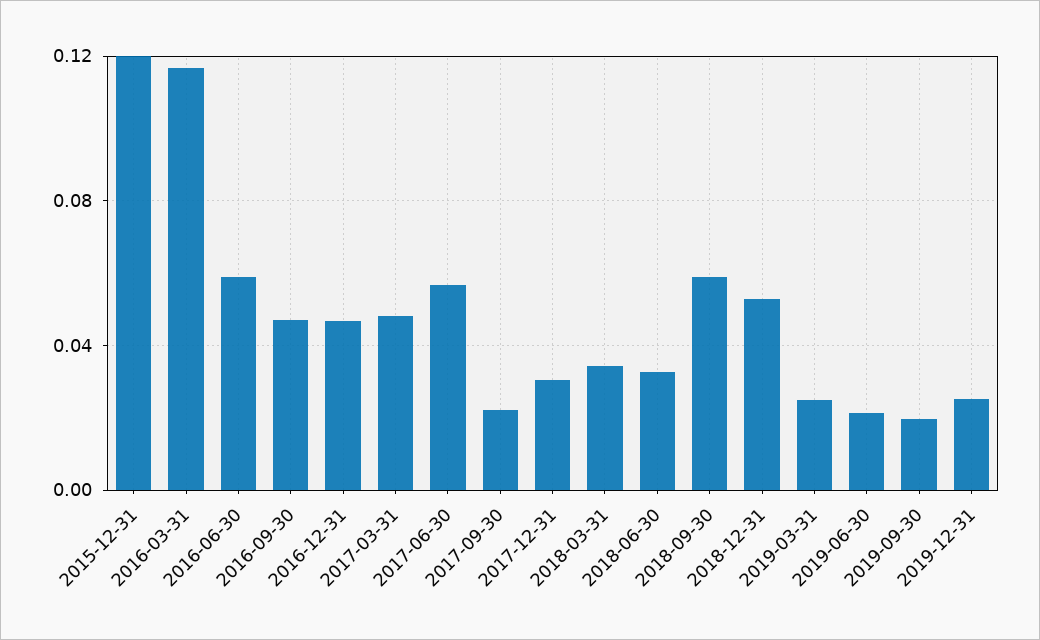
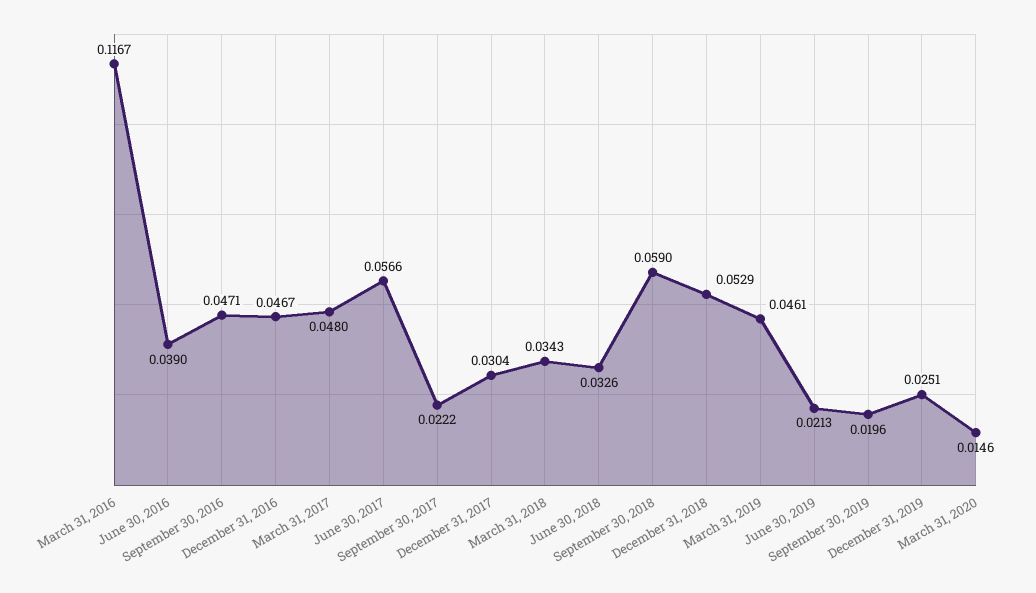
2015-12-31: 0.12 -> none
2016-06-30: 0.06 -> 0.039
2019-03-31: 0.025 -> 0.0461
March 31, 2020: none -> 0.0146

